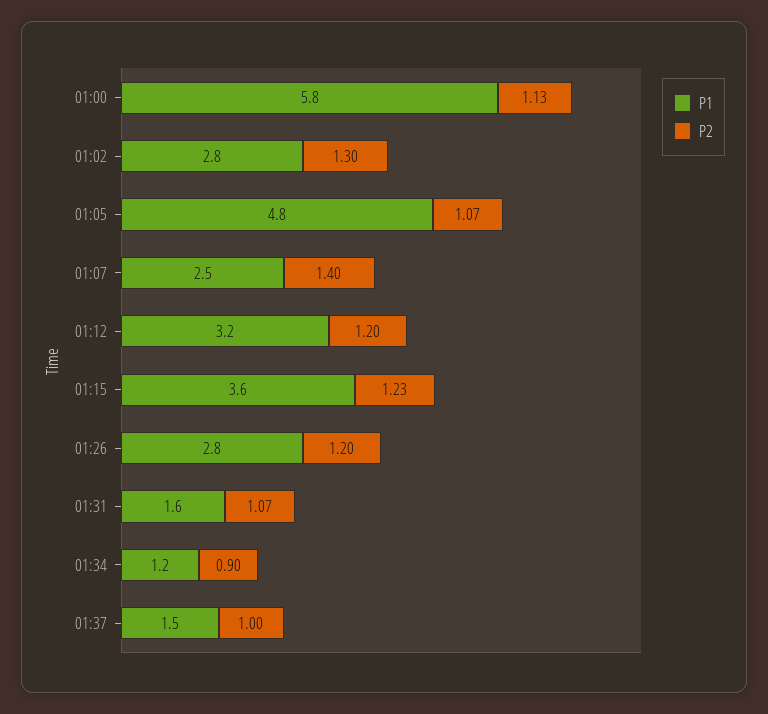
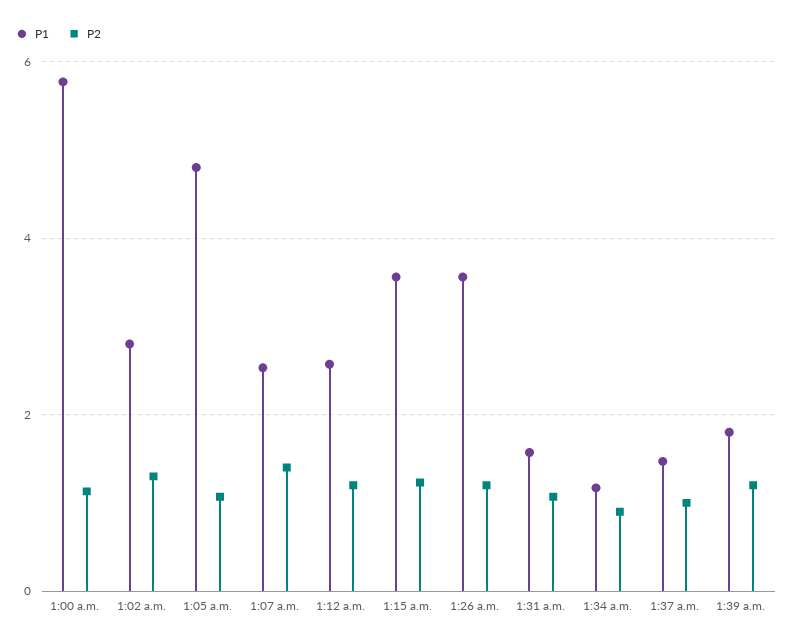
P1, 01:12: 3.2 -> 2.6
P1, 01:26: 2.8 -> 3.6
P1, 1:39 a.m.: none -> 1.8
P2, 1:39 a.m.: none -> 1.2

